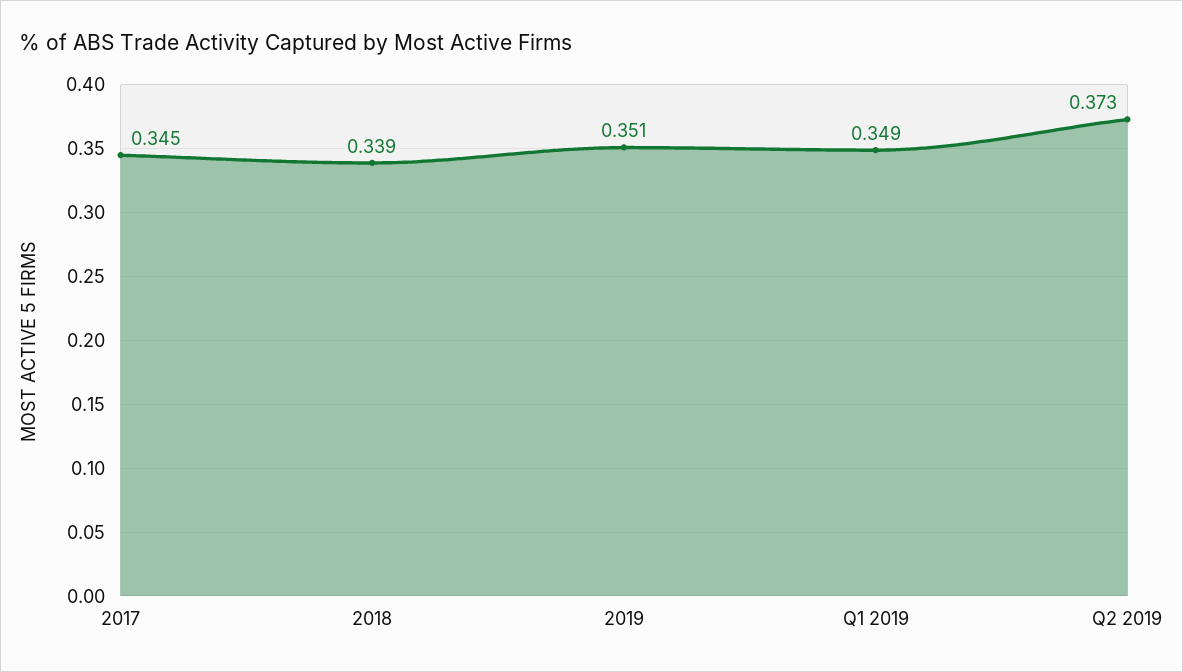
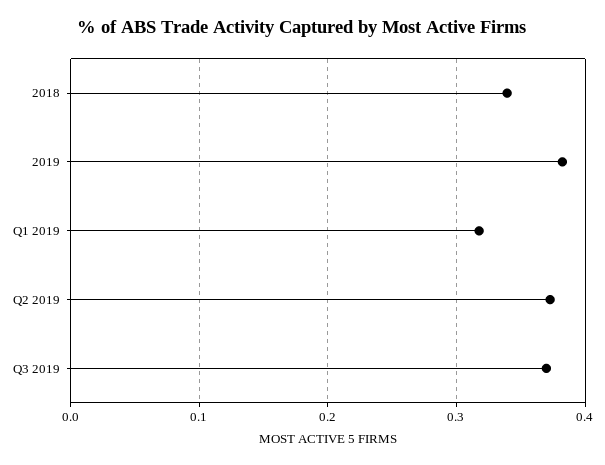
2017: 0.345 -> none
2019: 0.351 -> 0.38
Q1 2019: 0.349 -> 0.32
Q3 2019: none -> 0.37

